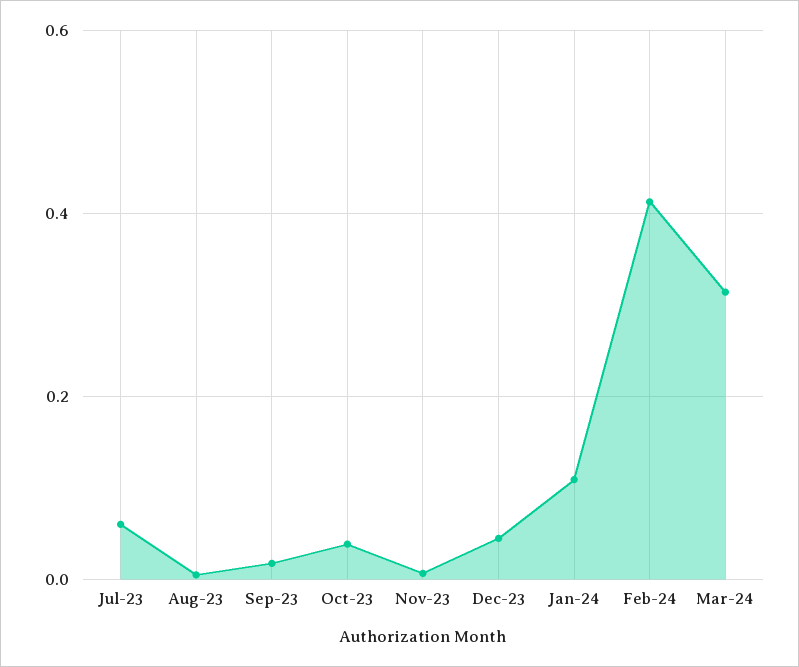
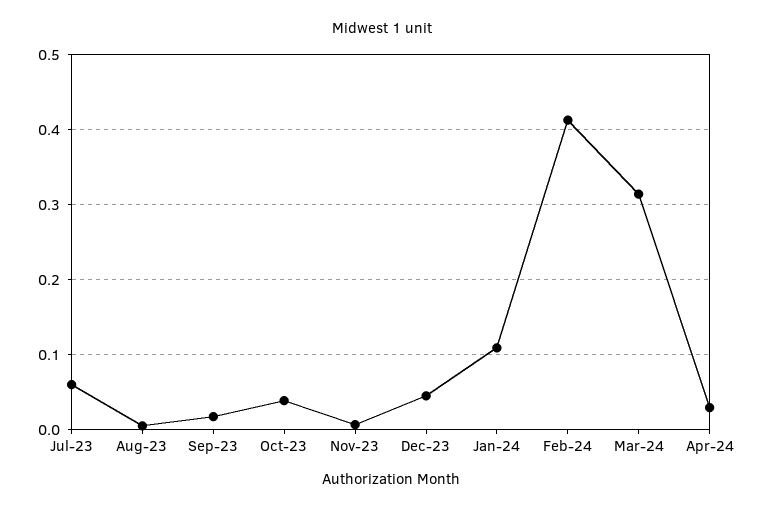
Apr-24: none -> 0.03

